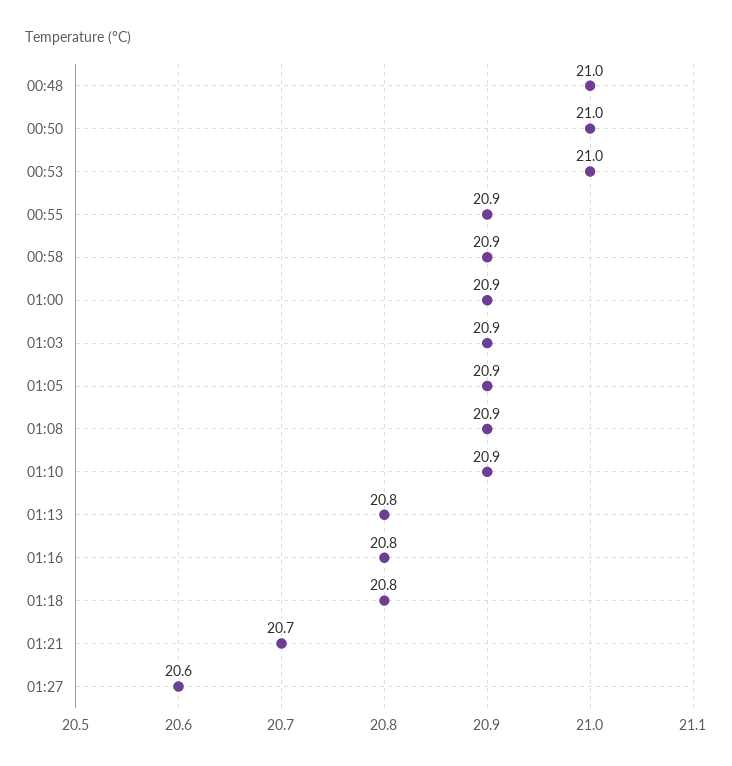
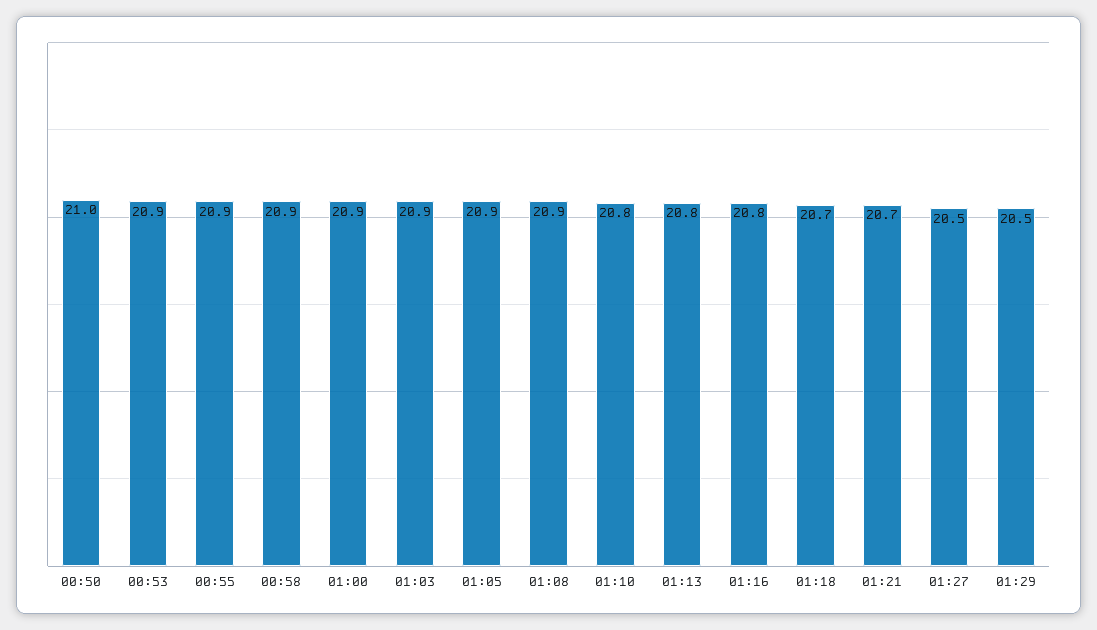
00:48: 21 -> none
00:53: 21 -> 20.9
01:10: 20.9 -> 20.8
01:18: 20.8 -> 20.7
01:27: 20.6 -> 20.5
01:29: none -> 20.5

